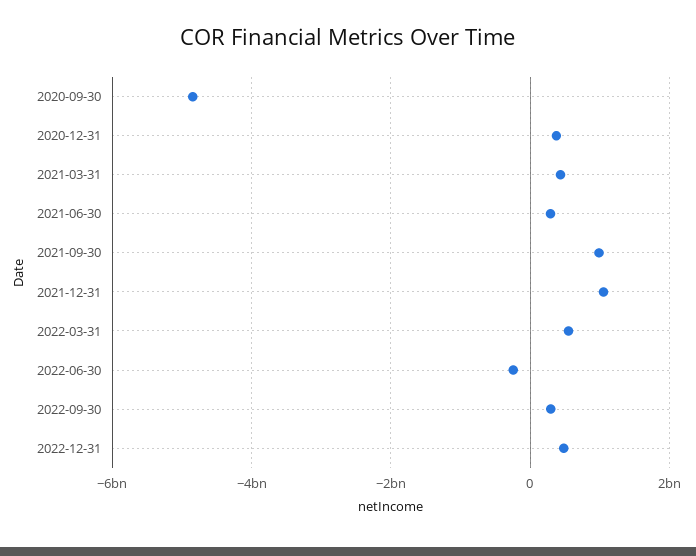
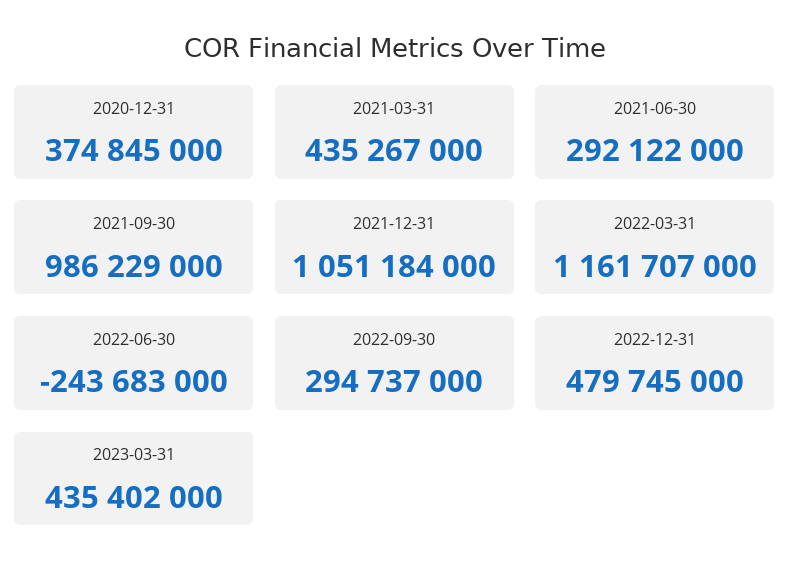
2020-09-30: -4800000000 -> none
2022-03-31: 600000000 -> 1161707000
2023-03-31: none -> 435402000

